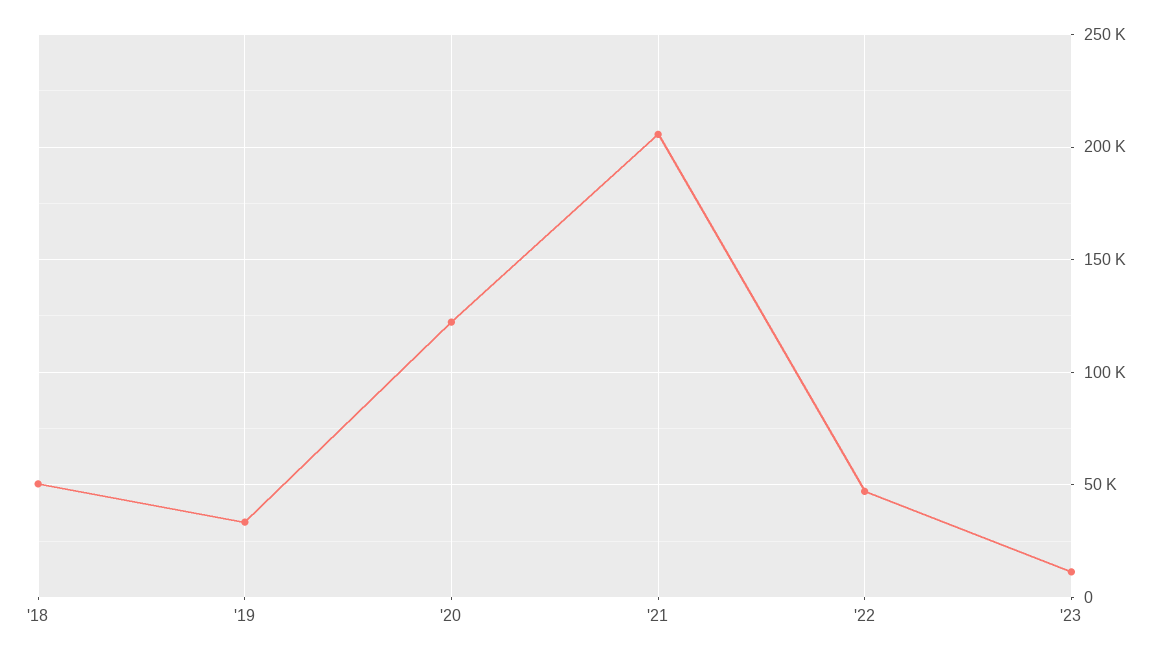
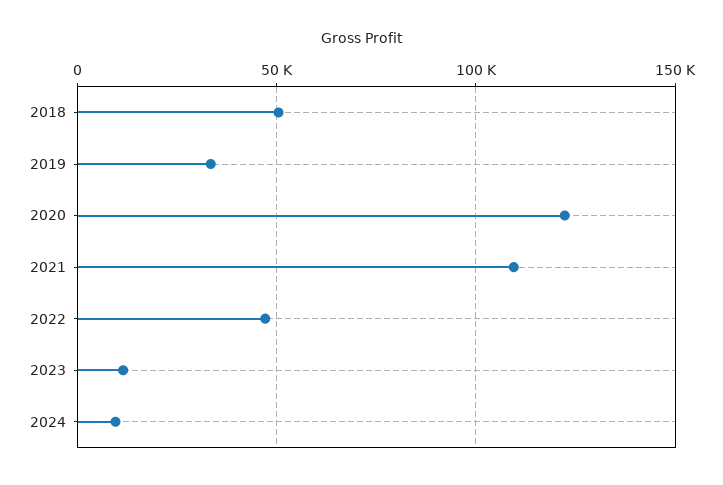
'21: 205000 -> 110000
2024: none -> 10000

